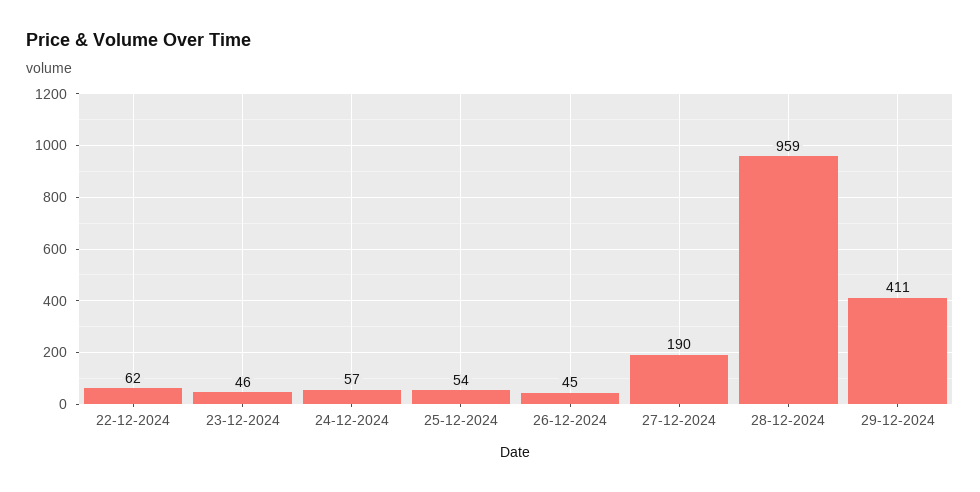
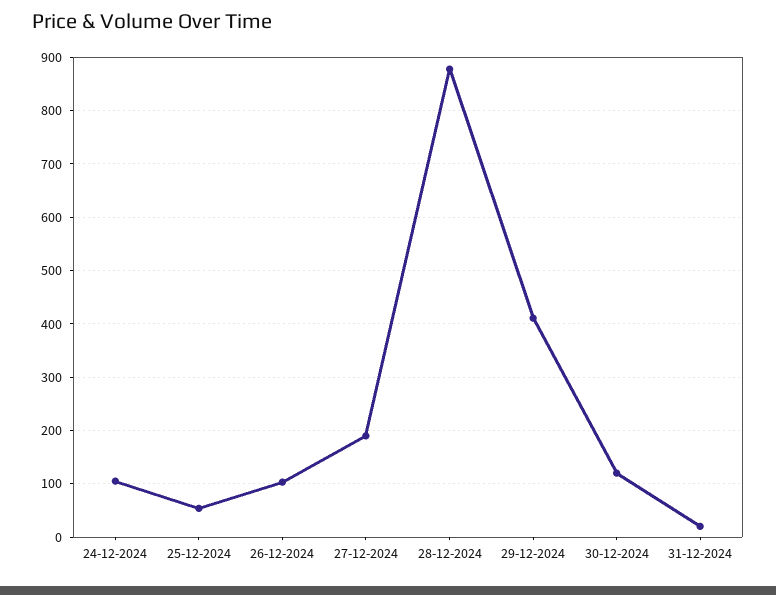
22-12-2024: 62 -> none
23-12-2024: 46 -> none
24-12-2024: 57 -> 100
26-12-2024: 45 -> 100
28-12-2024: 959 -> 880
30-12-2024: none -> 120
31-12-2024: none -> 20

